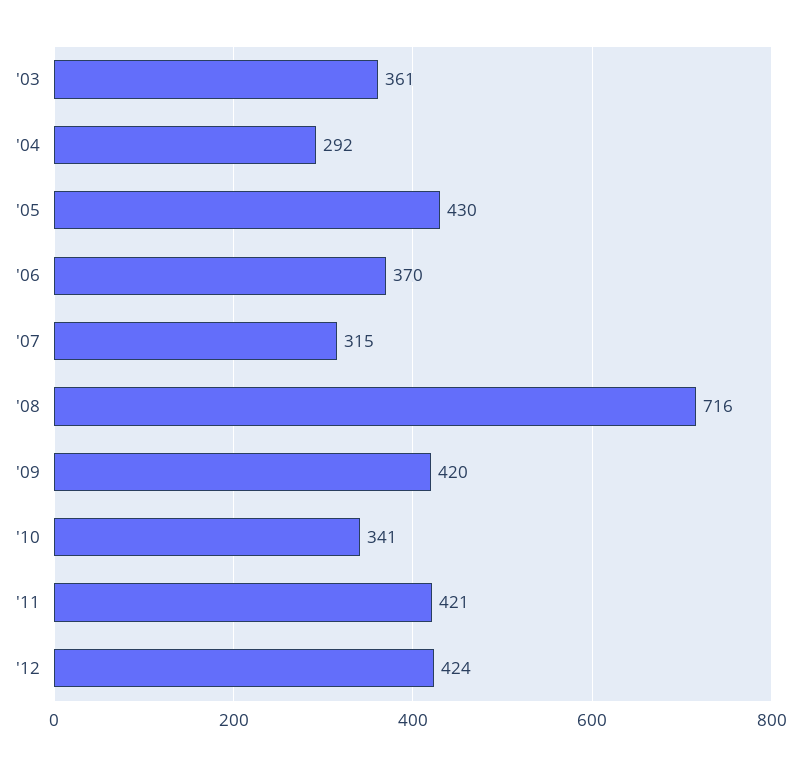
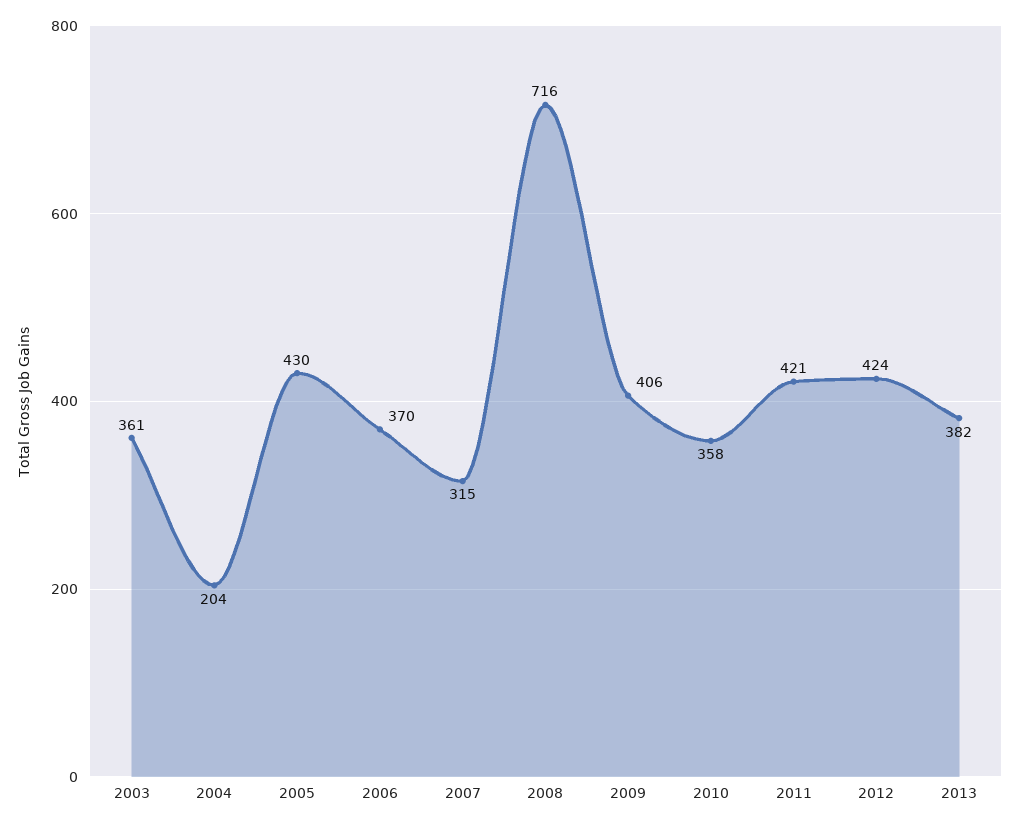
'04: 292 -> 204
'09: 420 -> 406
'10: 341 -> 358
2013: none -> 382

